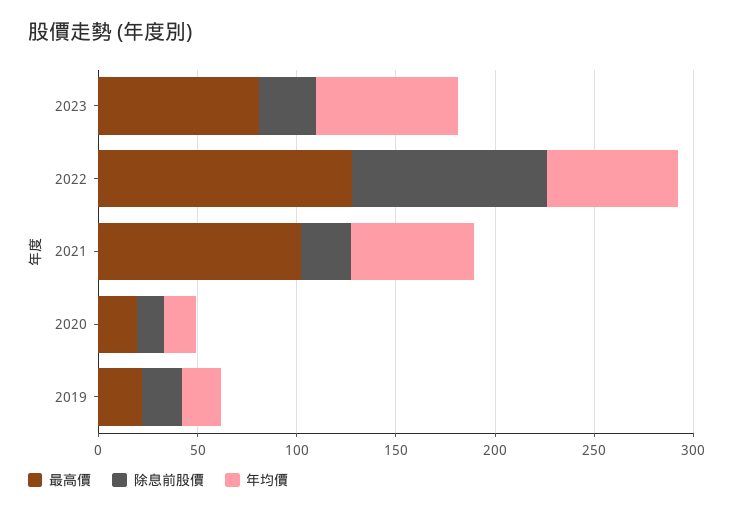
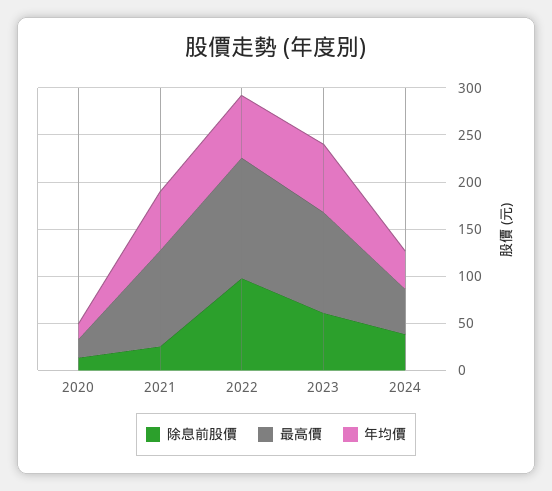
最高價, 2023: 80 -> 110
除息前股價, 2023: 30 -> 60
最高價, 2019: 20 -> none
除息前股價, 2019: 20 -> none
年均價, 2019: 20 -> none
除息前股價, 2024: none -> 40
最高價, 2024: none -> 50
年均價, 2024: none -> 40

